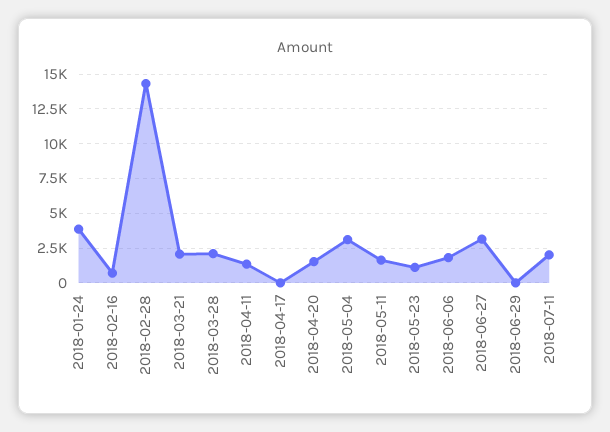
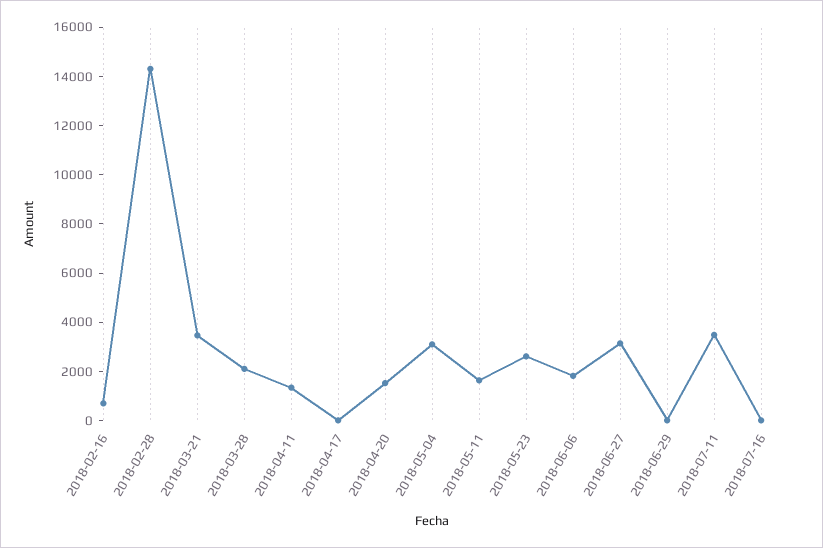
2018-01-24: 4000 -> none
2018-03-21: 2000 -> 3500
2018-05-23: 1000 -> 2500
2018-07-11: 2000 -> 3500
2018-07-16: none -> 0

